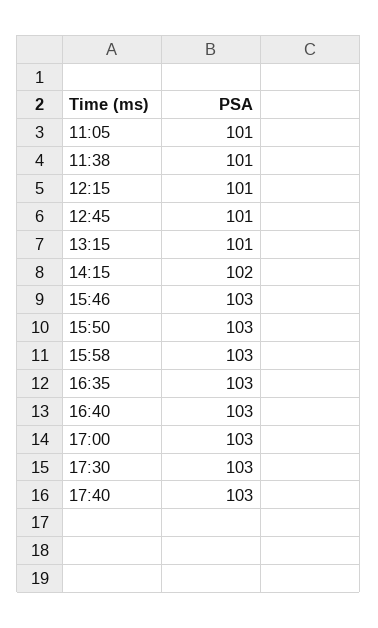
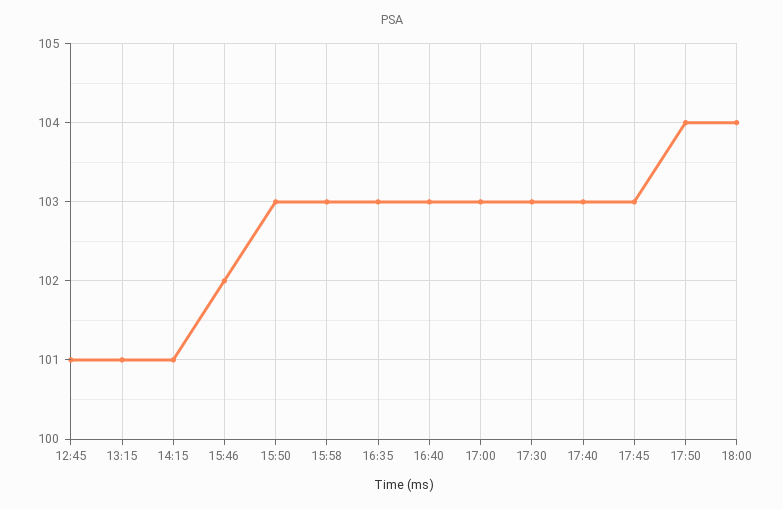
11:05: 101 -> none
11:38: 101 -> none
12:15: 101 -> none
14:15: 102 -> 101
15:46: 103 -> 102
17:45: none -> 103
17:50: none -> 104
18:00: none -> 104

